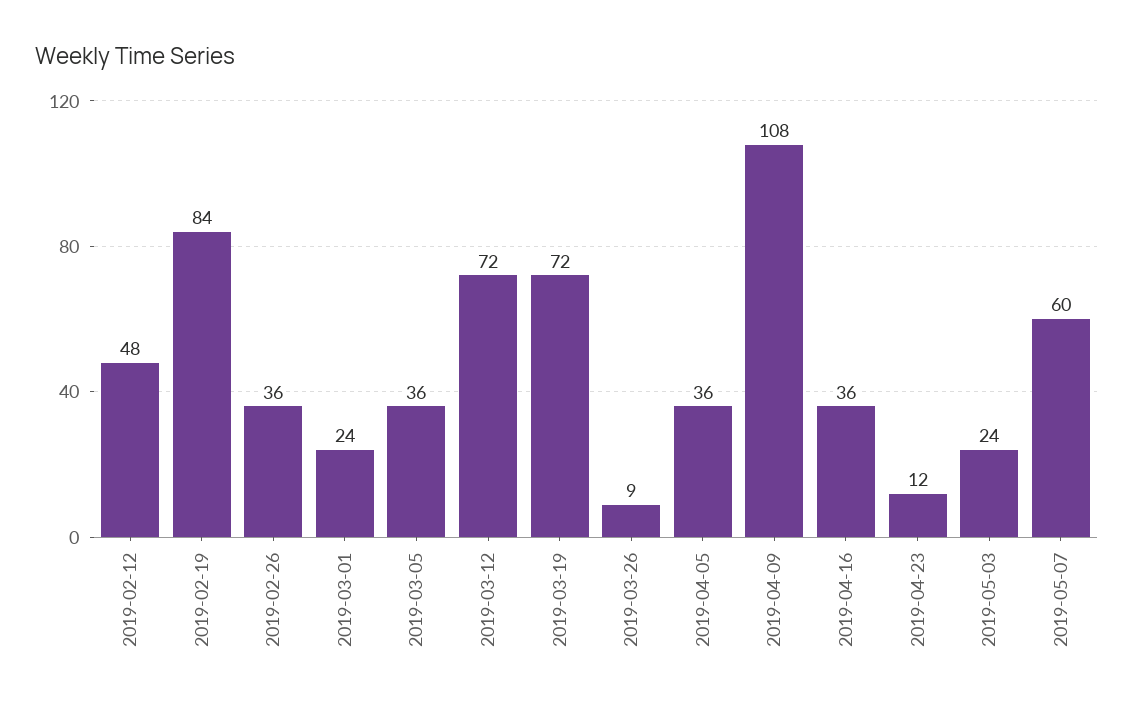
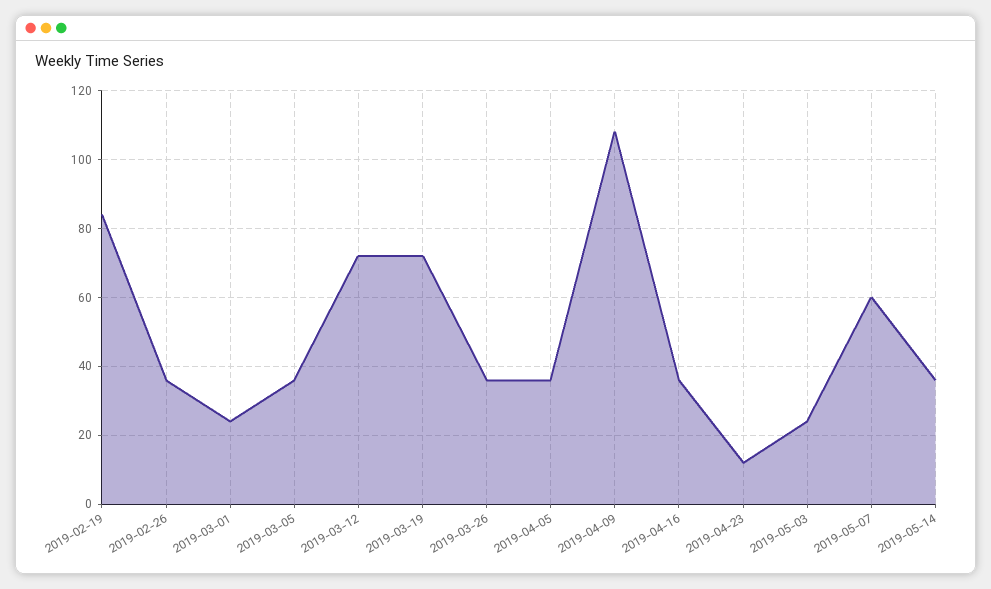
2019-02-12: 48 -> none
2019-03-26: 9 -> 35
2019-05-14: none -> 35

